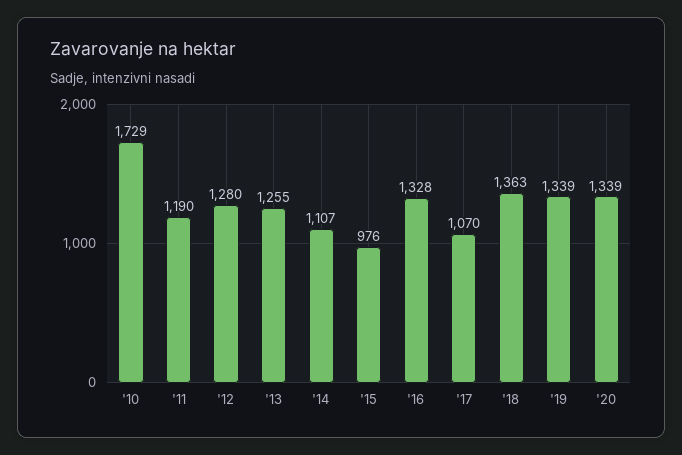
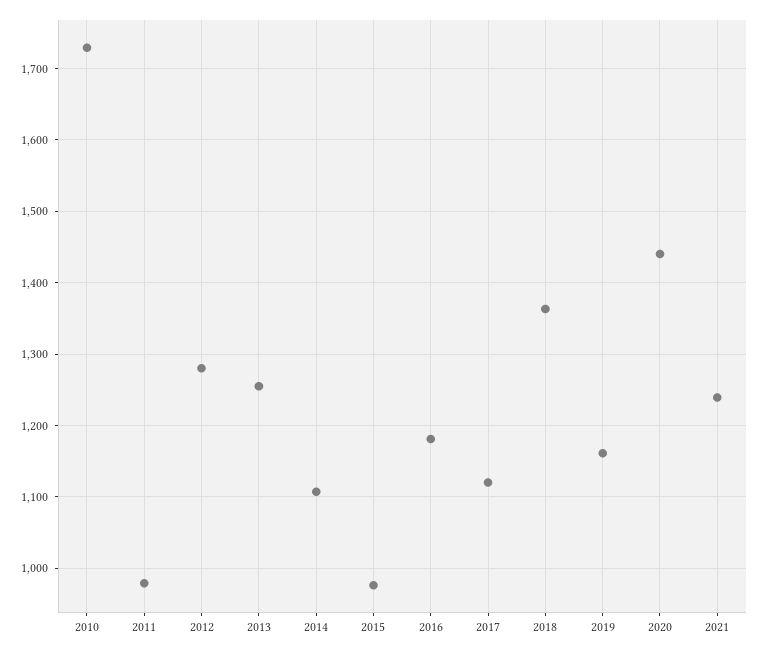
'11: 1190 -> 980
'16: 1328 -> 1180
'17: 1070 -> 1120
'19: 1339 -> 1160
'20: 1339 -> 1440
2021: none -> 1240

